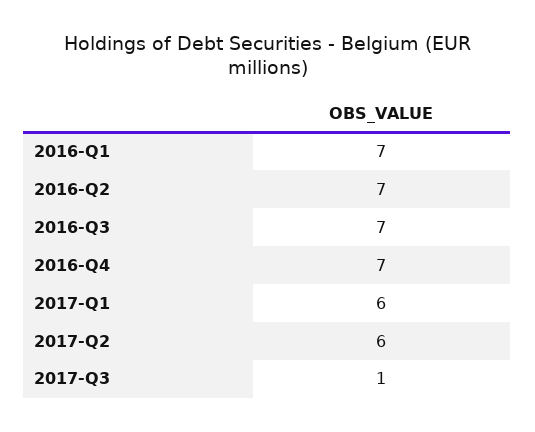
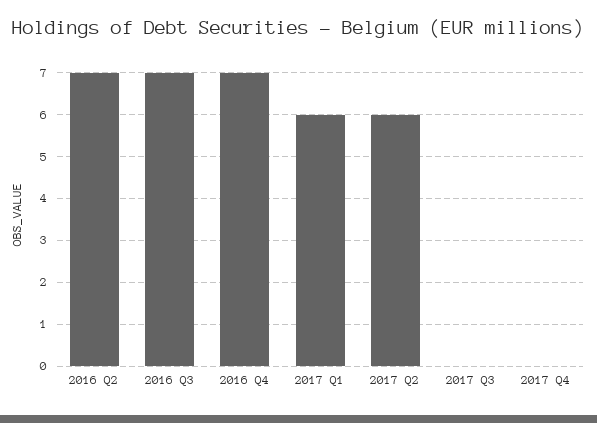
2016-Q1: 7 -> none
2017-Q3: 1 -> 0
2017 Q4: none -> 0

